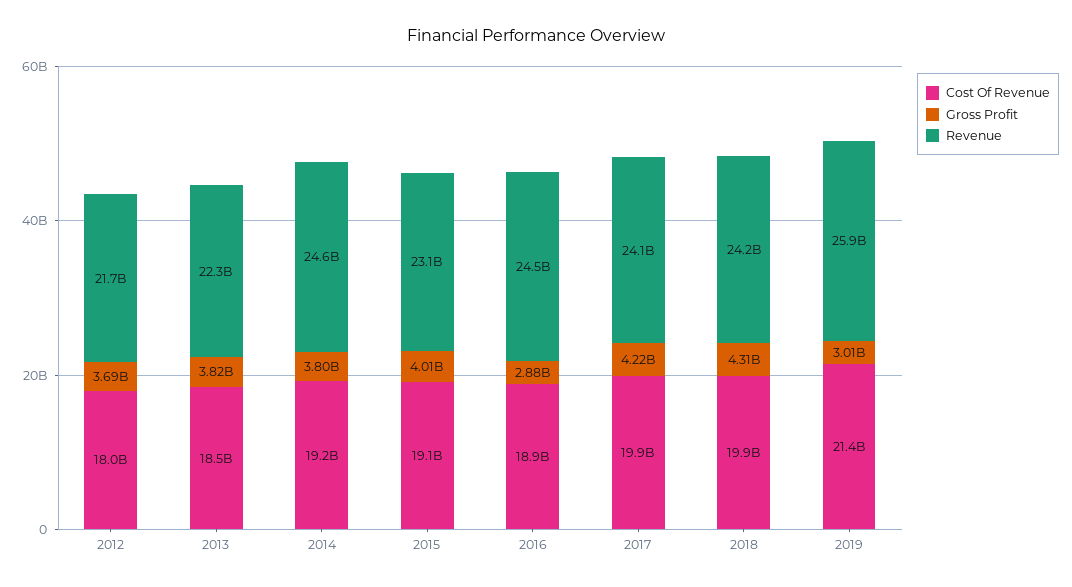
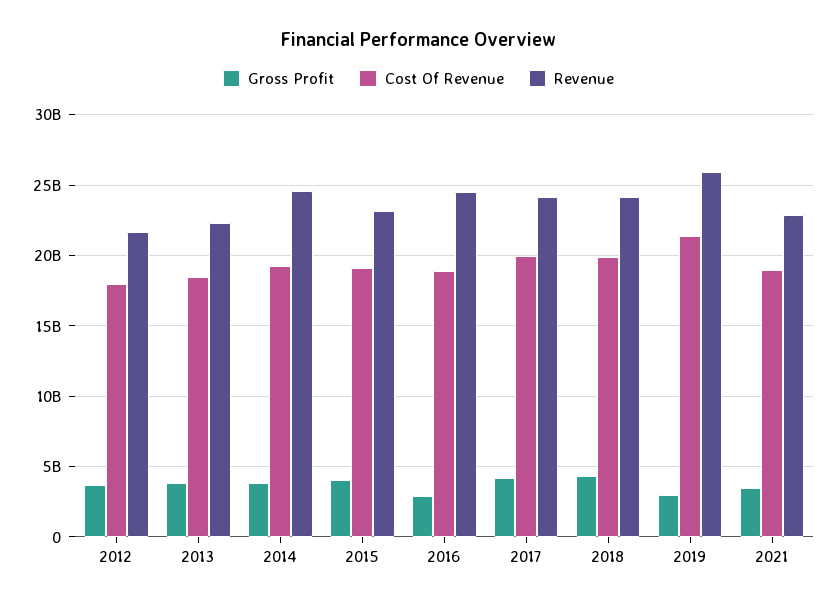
Gross Profit, 2021: none -> 3500000000
Cost Of Revenue, 2021: none -> 19000000000
Revenue, 2021: none -> 23000000000

